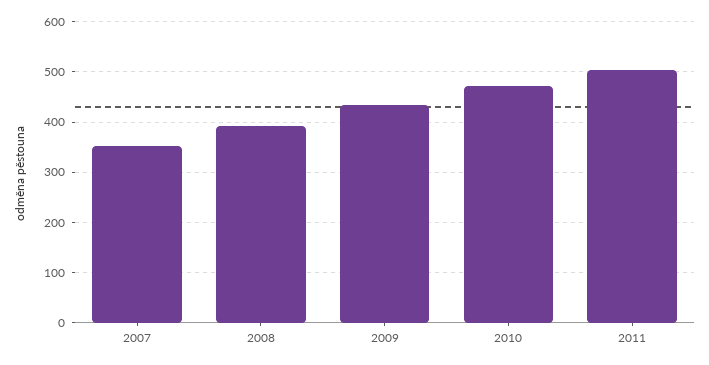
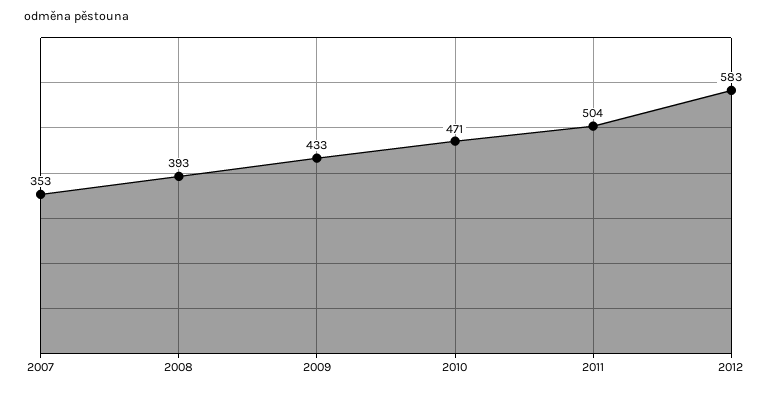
2012: none -> 583

